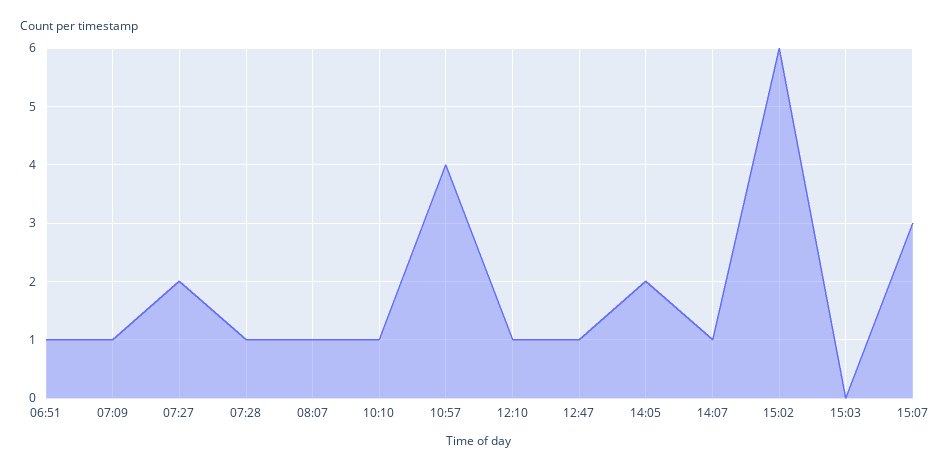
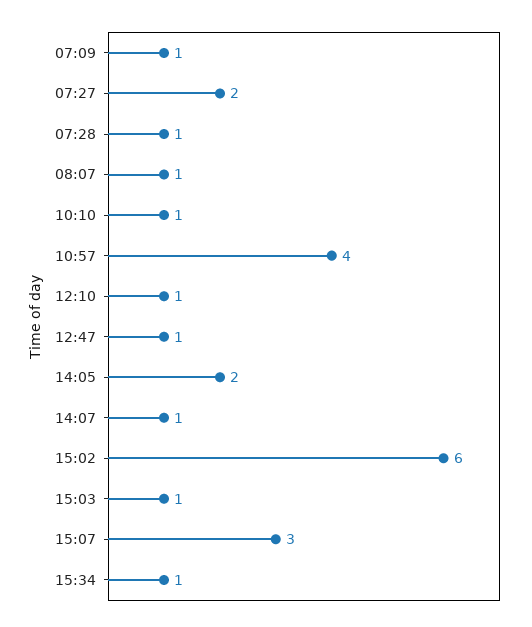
06:51: 1 -> none
15:03: 0 -> 1
15:34: none -> 1

